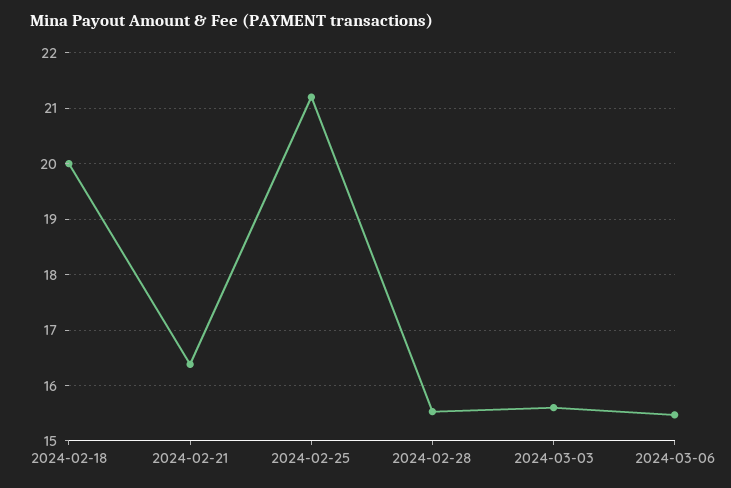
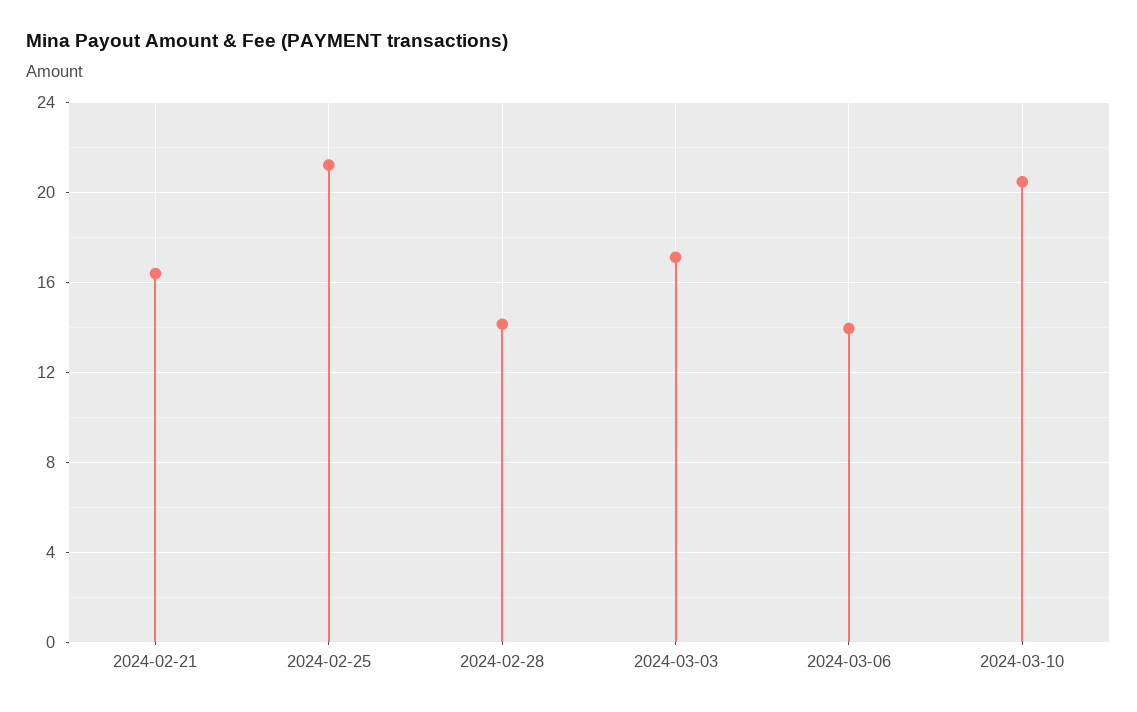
2024-02-18: 20 -> none
2024-02-28: 15.6 -> 14
2024-03-03: 15.6 -> 17
2024-03-06: 15.4 -> 14
2024-03-10: none -> 20.5

